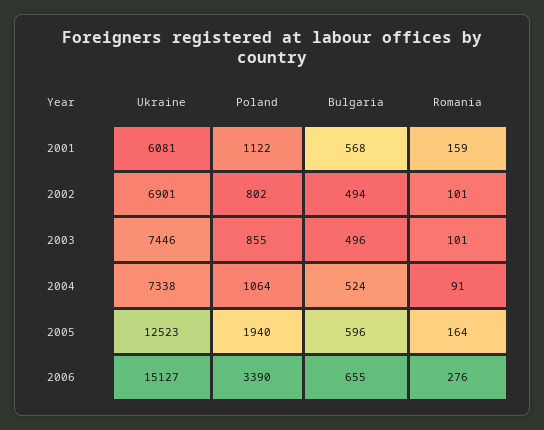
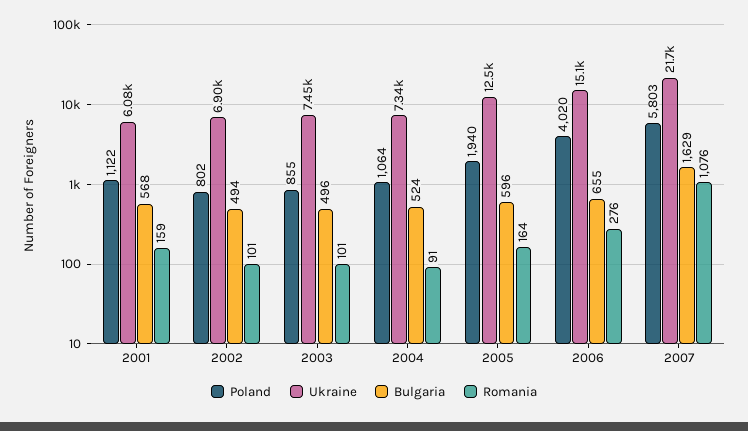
Poland, 2006: 3390 -> 4020
Poland, 2007: none -> 5803
Ukraine, 2007: none -> 21700
Bulgaria, 2007: none -> 1629
Romania, 2007: none -> 1076

